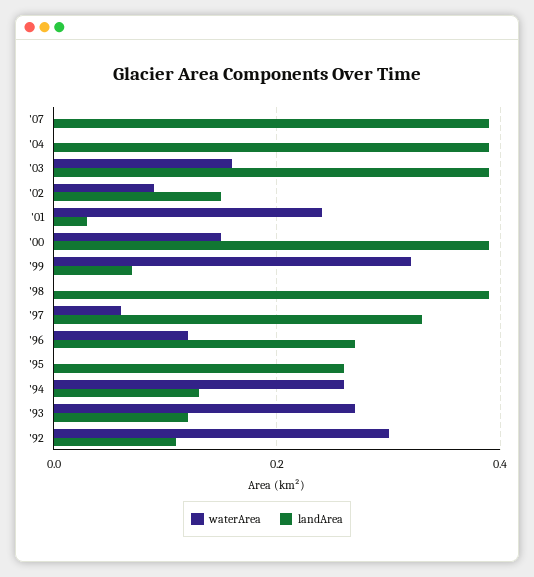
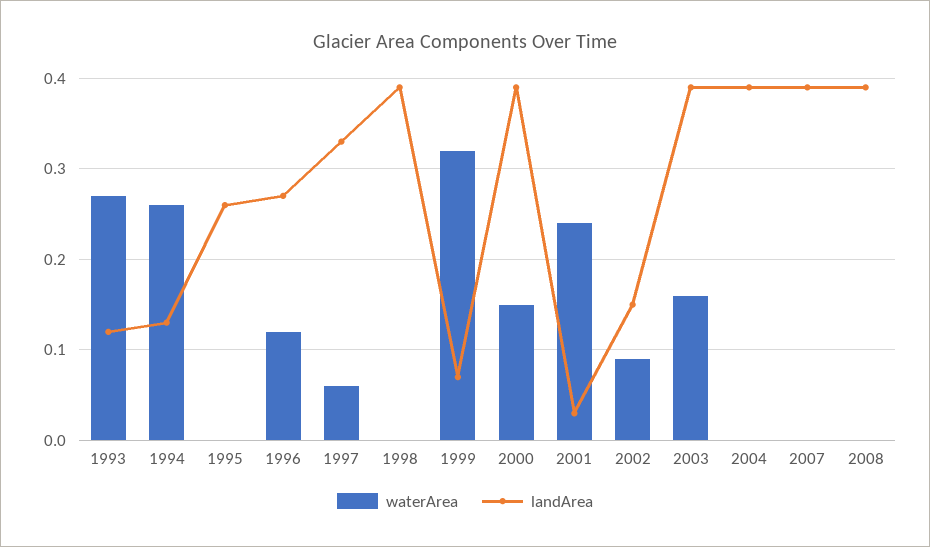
waterArea, '92: 0.3 -> none
landArea, '92: 0.1 -> none
waterArea, 2008: none -> 0
landArea, 2008: none -> 0.39

